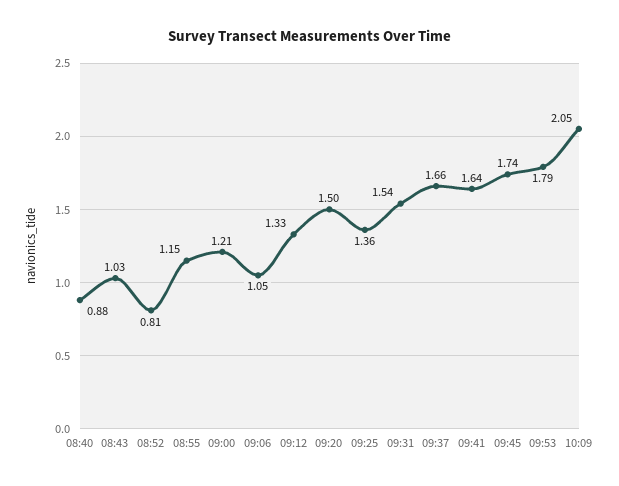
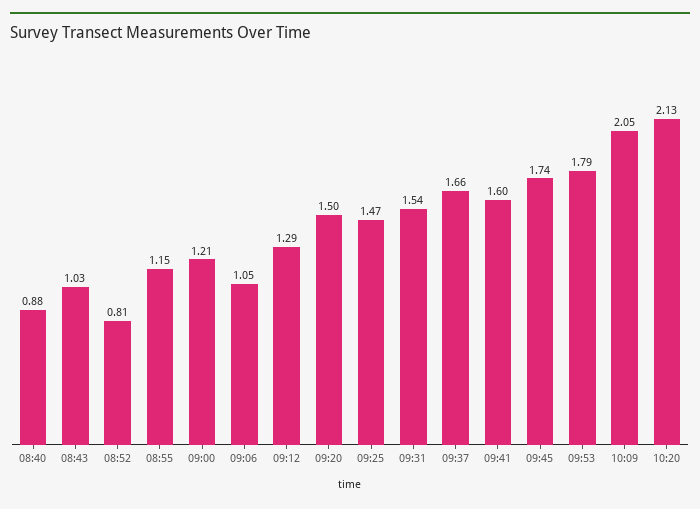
09:12: 1.33 -> 1.29
09:25: 1.36 -> 1.47
09:41: 1.64 -> 1.6
10:20: none -> 2.13

